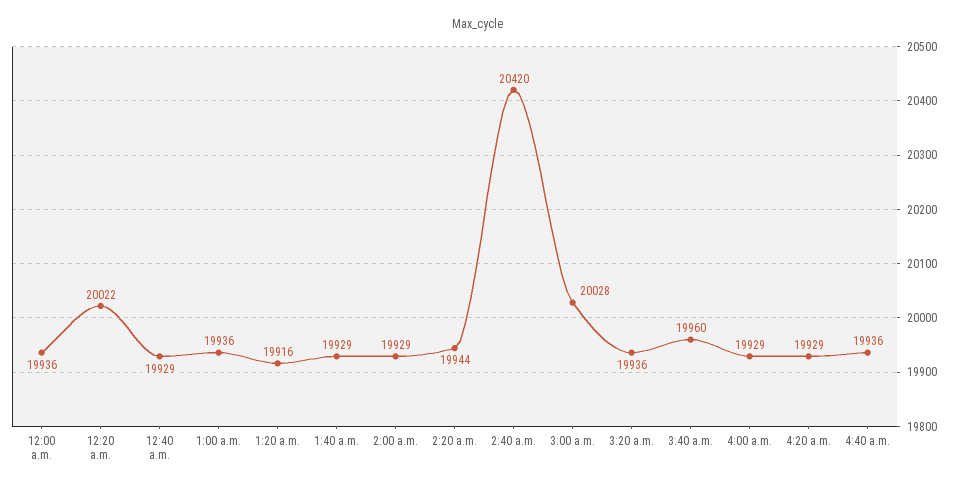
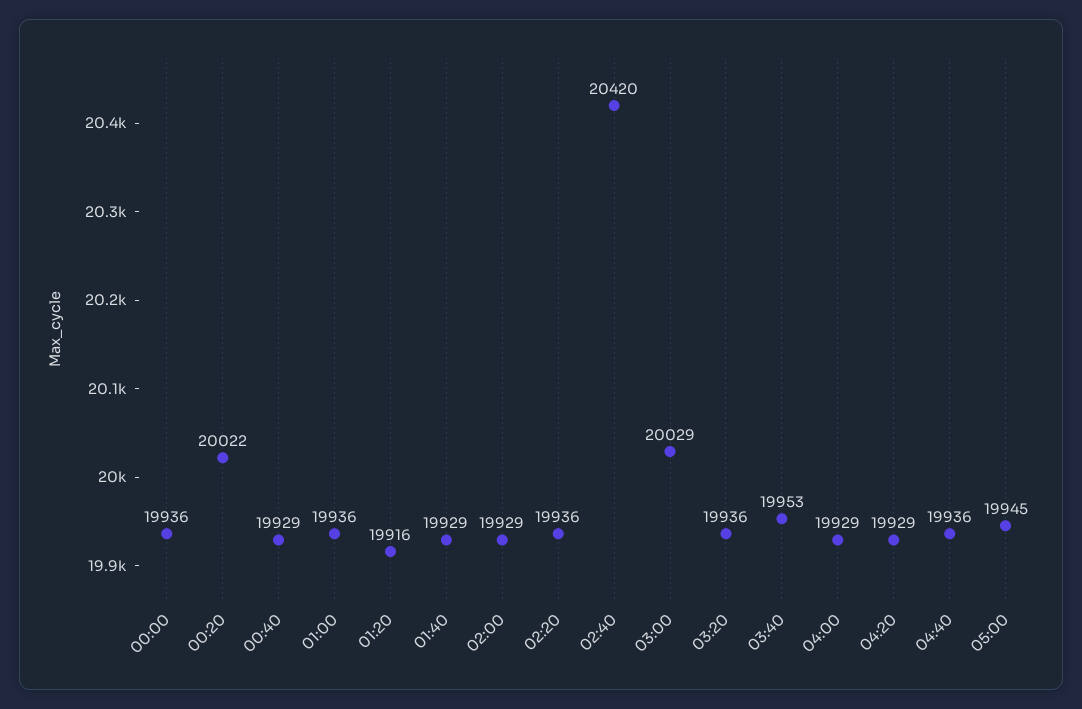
2:20 a.m.: 19944 -> 19936
3:00 a.m.: 20028 -> 20029
3:40 a.m.: 19960 -> 19953
05:00: none -> 19945

